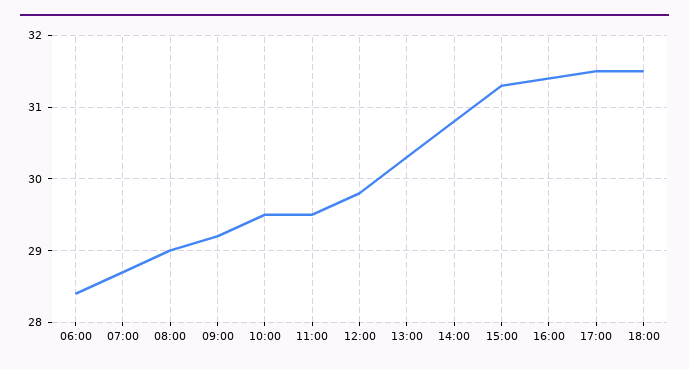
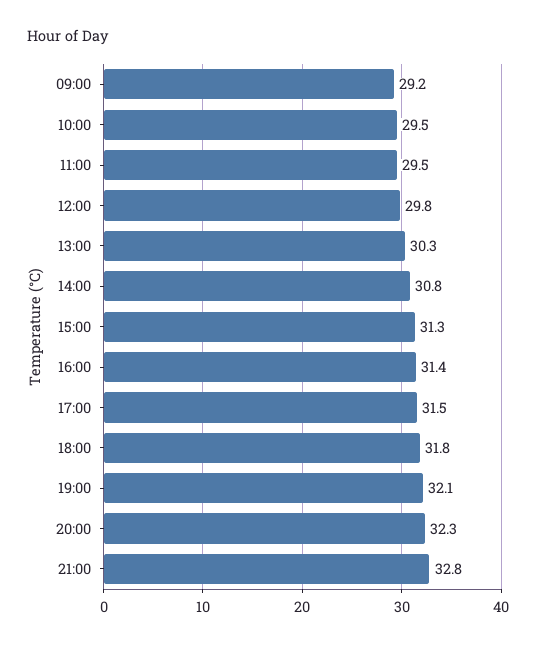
06:00: 28.4 -> none
07:00: 28.7 -> none
08:00: 29 -> none
18:00: 31.5 -> 31.8
19:00: none -> 32.1
20:00: none -> 32.3
21:00: none -> 32.8

